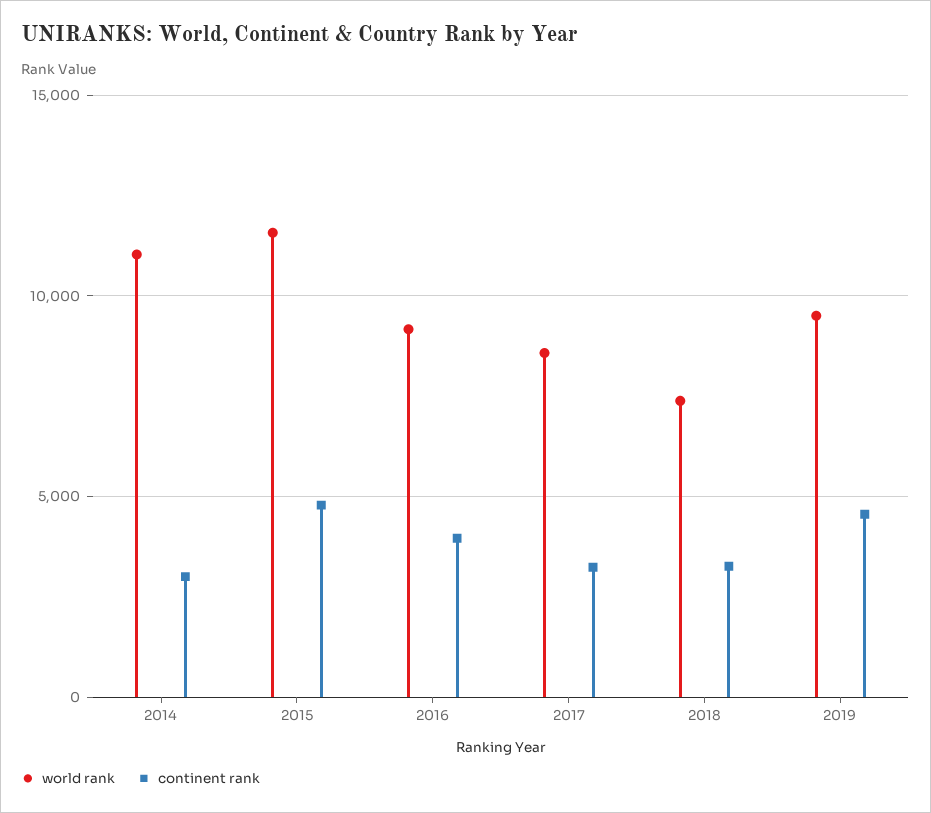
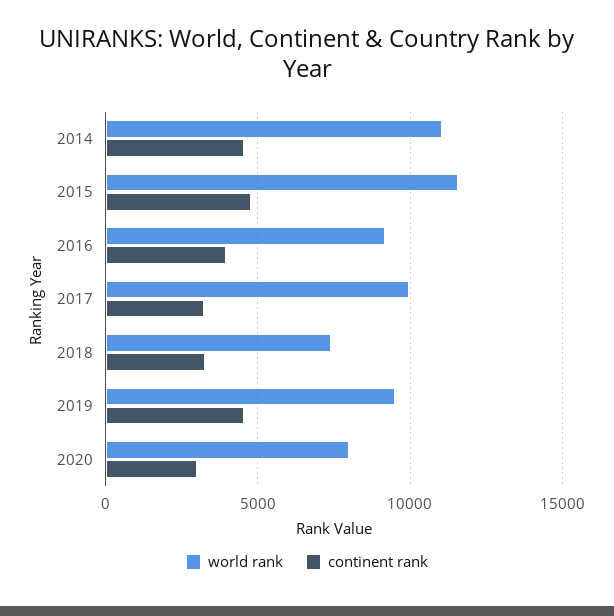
continent rank, 2014: 3000 -> 4500
world rank, 2017: 8500 -> 10000
world rank, 2020: none -> 8000
continent rank, 2020: none -> 3000

